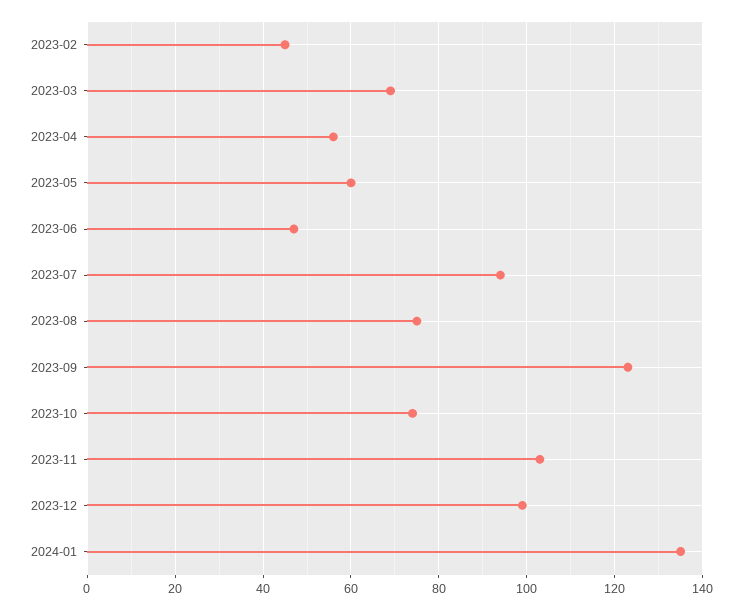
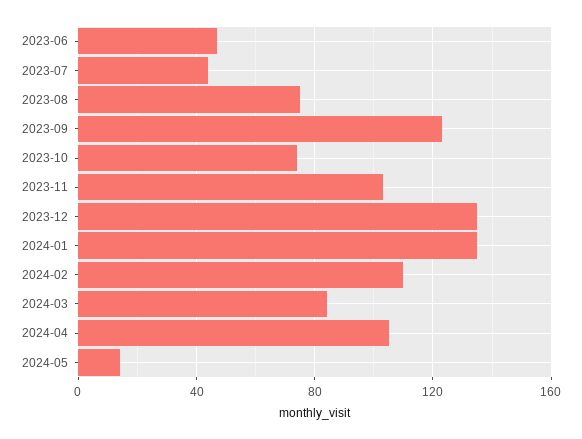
2023-02: 45 -> none
2023-03: 70 -> none
2023-04: 55 -> none
2023-05: 60 -> none
2023-07: 95 -> 45
2023-12: 100 -> 135
2024-02: none -> 110
2024-03: none -> 85
2024-04: none -> 105
2024-05: none -> 15

